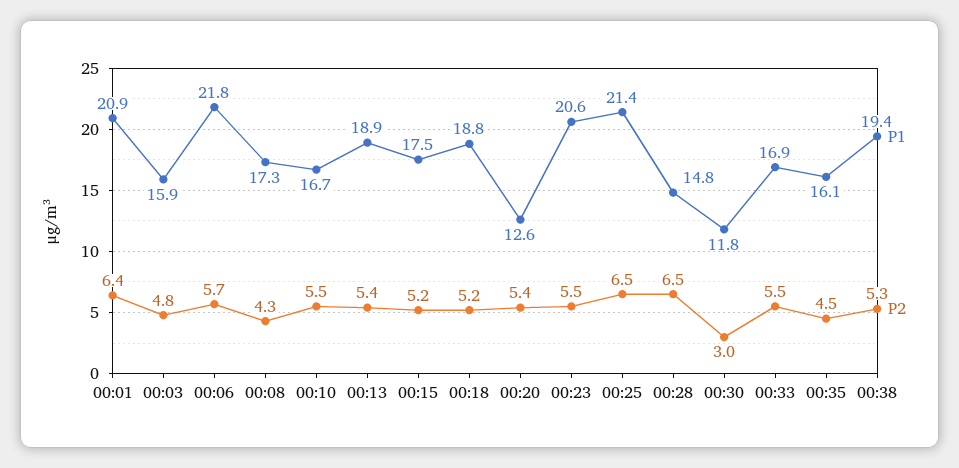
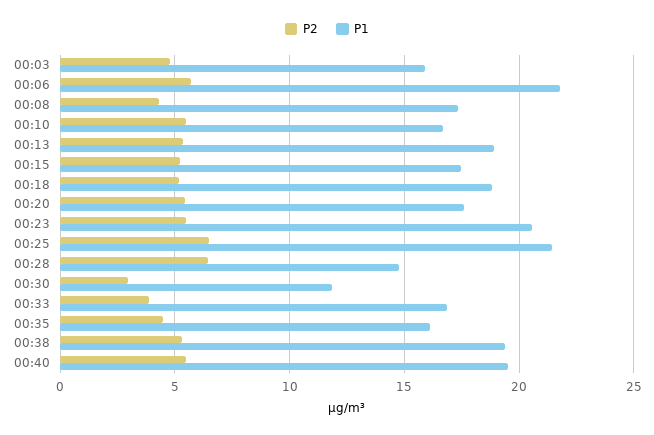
P1, 00:01: 20.9 -> none
P2, 00:01: 6.4 -> none
P1, 00:20: 12.6 -> 17.5
P2, 00:33: 5.5 -> 4
P2, 00:40: none -> 5.5
P1, 00:40: none -> 19.5

